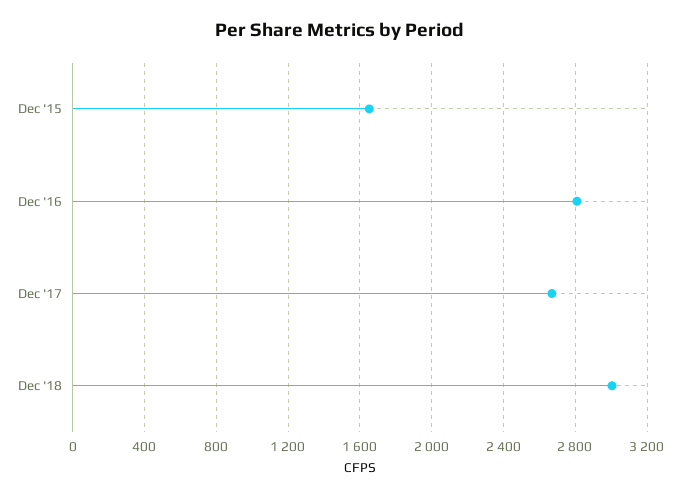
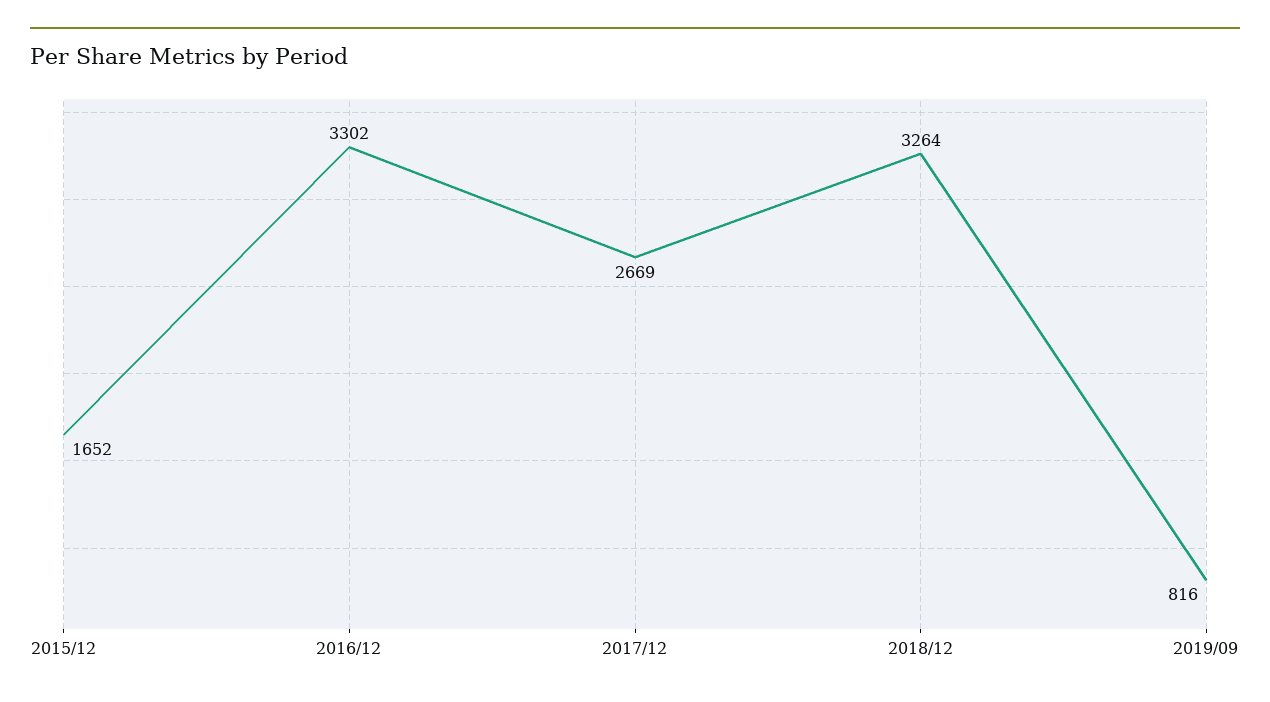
Dec '16: 2800 -> 3302
Dec '18: 3000 -> 3264
2019/09: none -> 816

